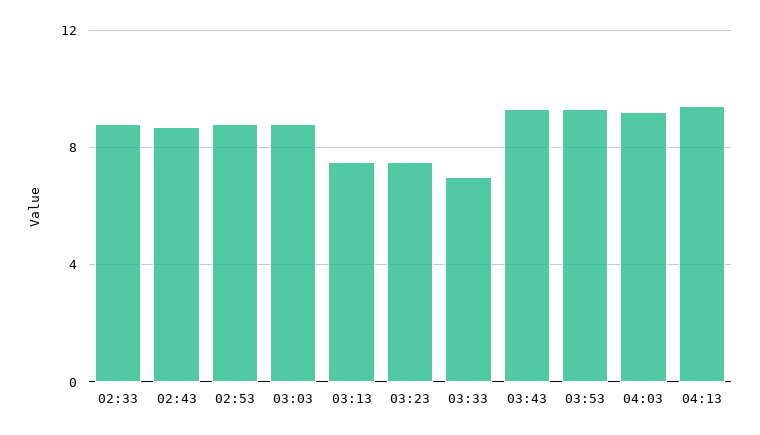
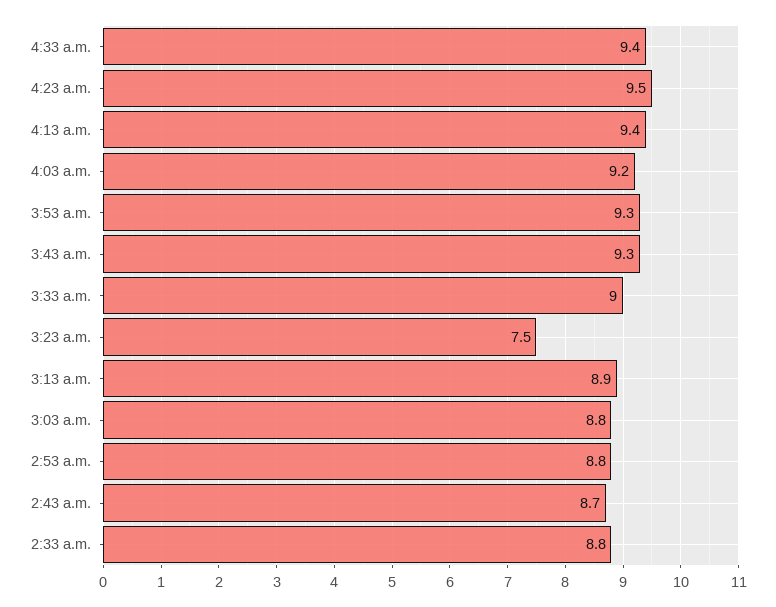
03:13: 7.5 -> 8.9
03:33: 7 -> 9
4:33 a.m.: none -> 9.4
4:23 a.m.: none -> 9.5

